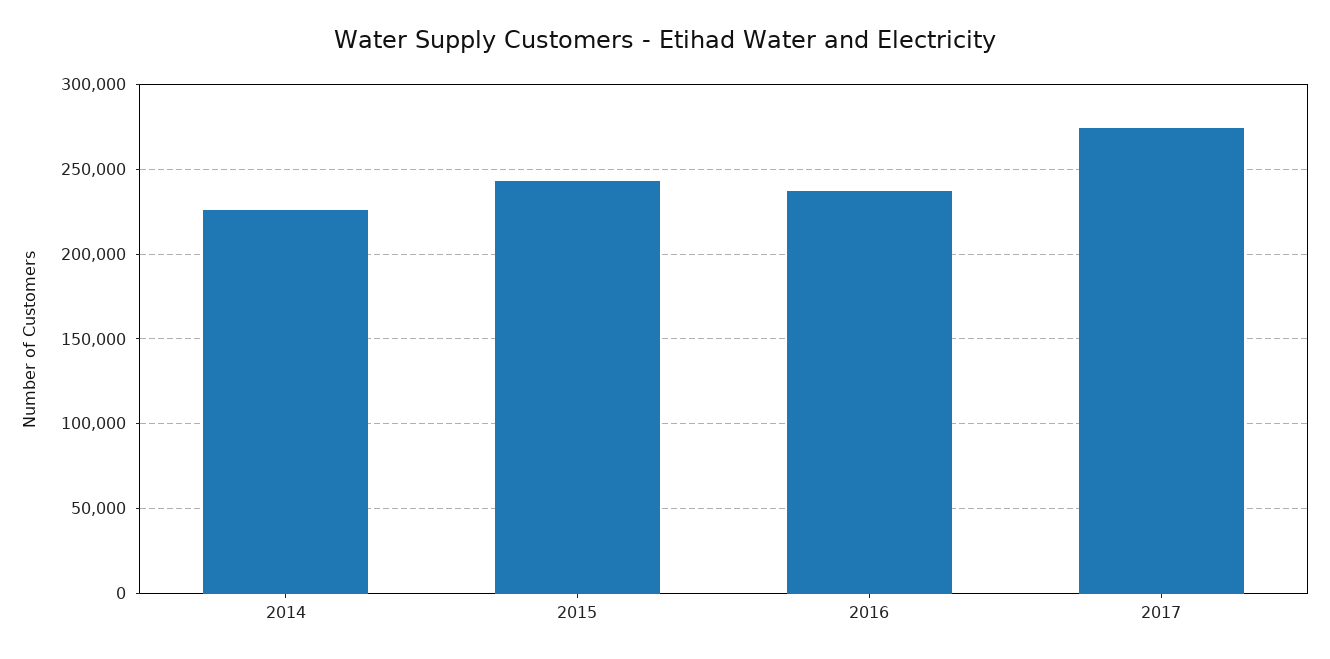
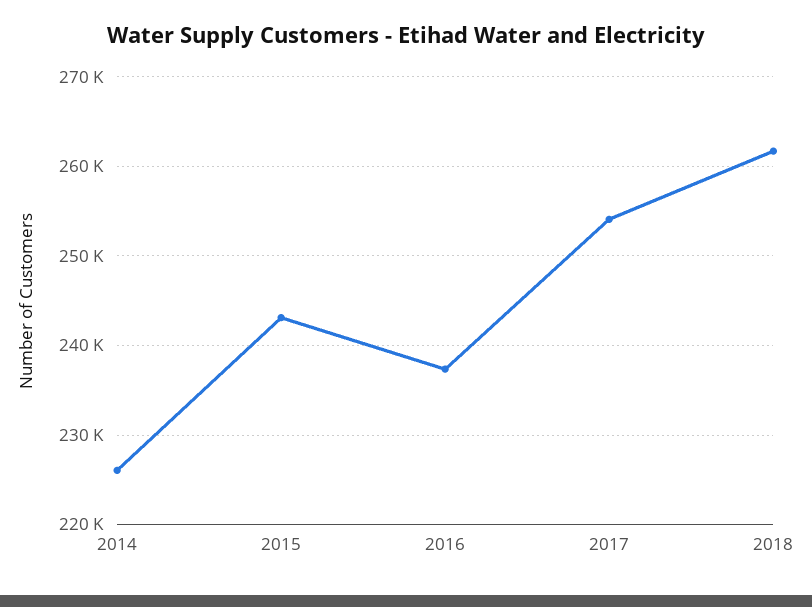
2017: 275000 -> 254000
2018: none -> 262000

